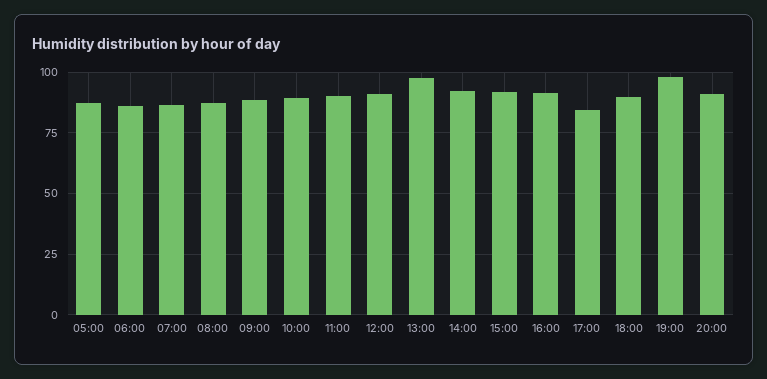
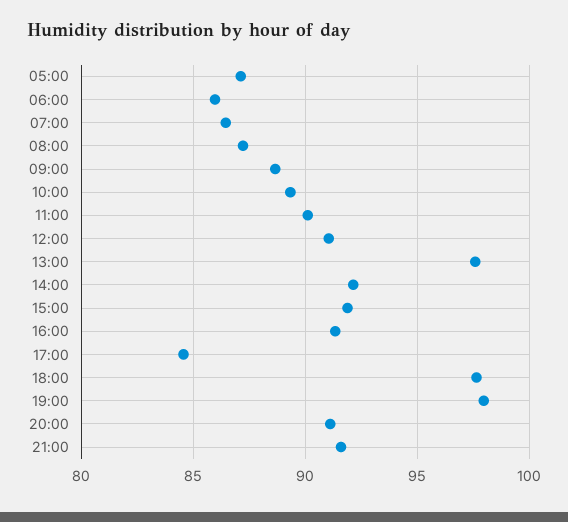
18:00: 90 -> 97.5
21:00: none -> 91.5

